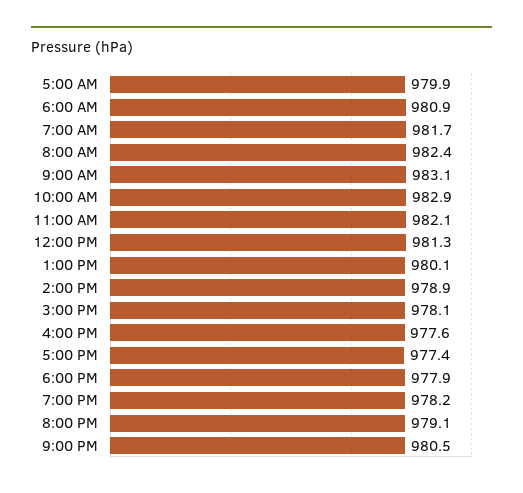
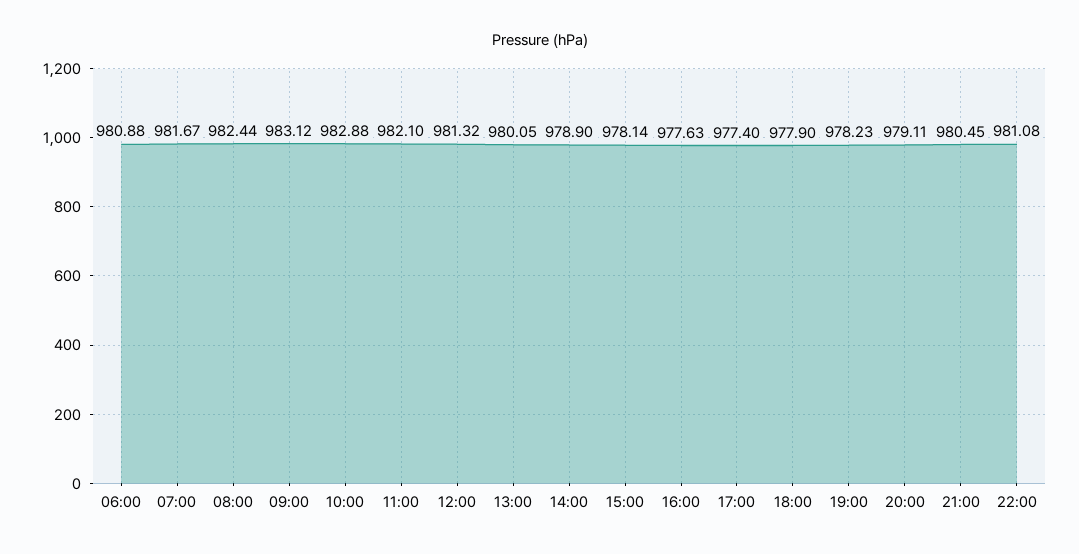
5:00 AM: 979.9 -> none
22:00: none -> 981.08

